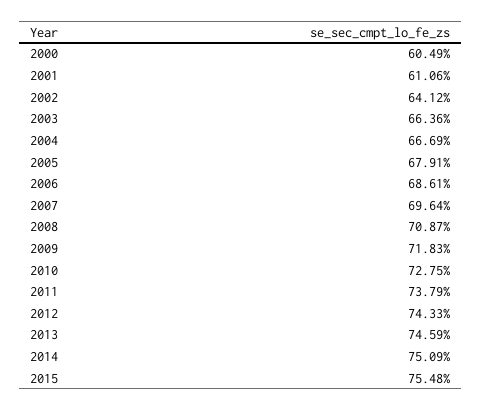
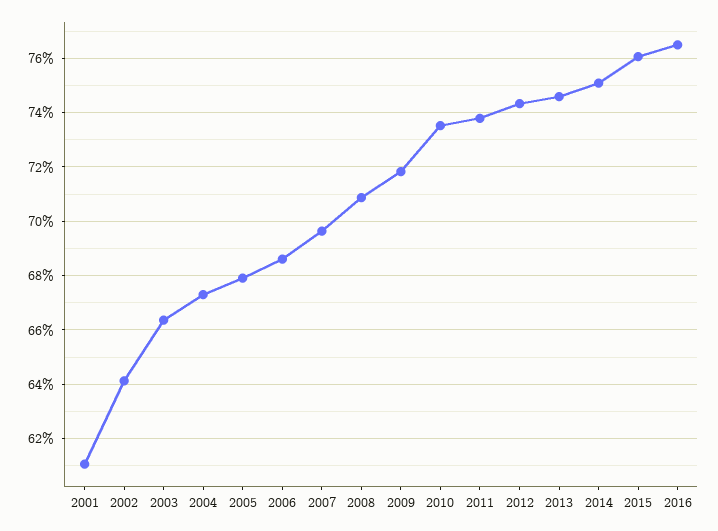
2000: 60.49 -> none
2004: 66.69 -> 67.25
2010: 72.75 -> 73.5
2015: 75.48 -> 76
2016: none -> 76.5

